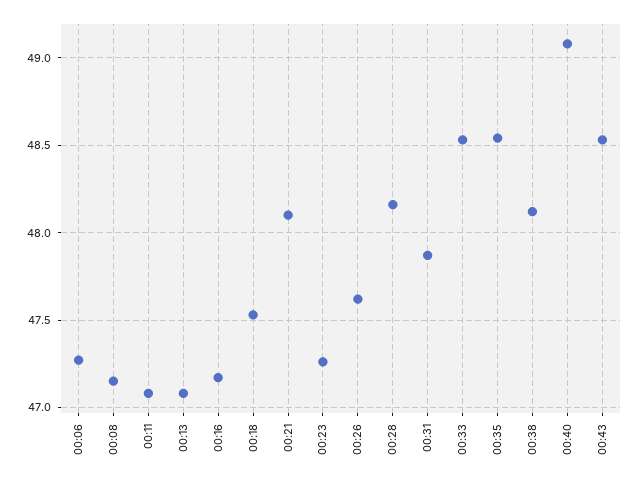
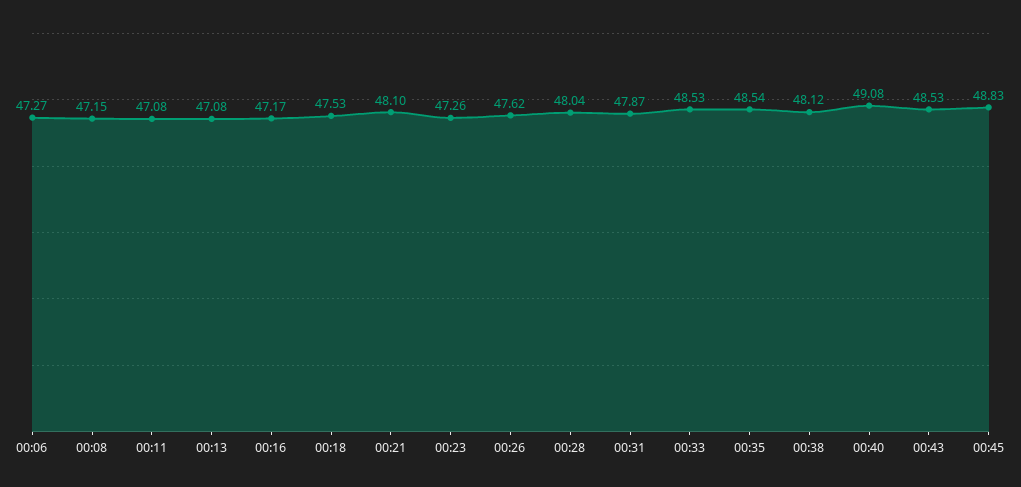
00:28: 48.15 -> 48.04
00:45: none -> 48.83

